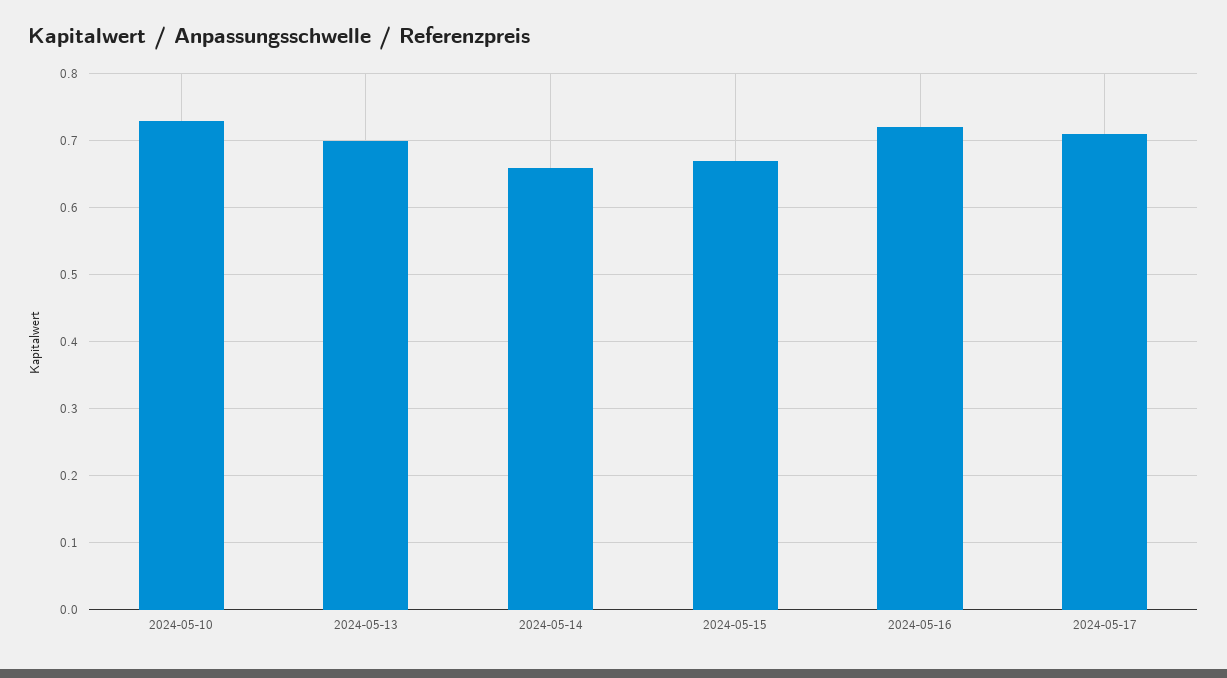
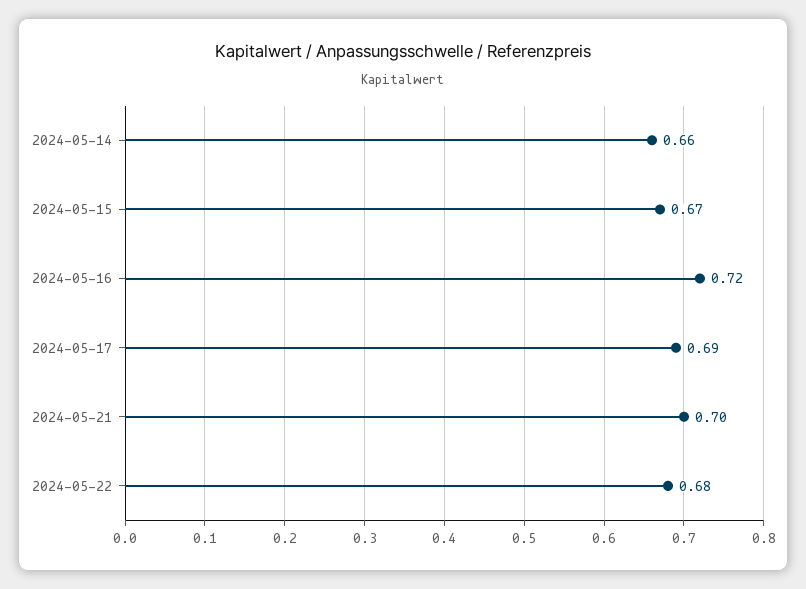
2024-05-10: 0.73 -> none
2024-05-13: 0.7 -> none
2024-05-17: 0.71 -> 0.69
2024-05-21: none -> 0.7
2024-05-22: none -> 0.68

